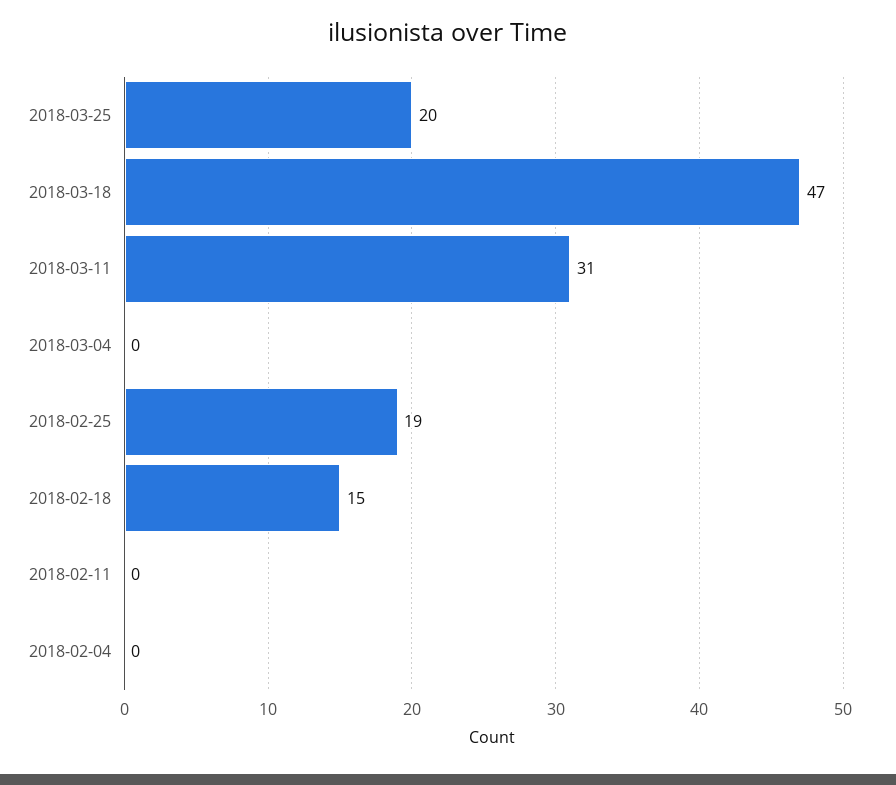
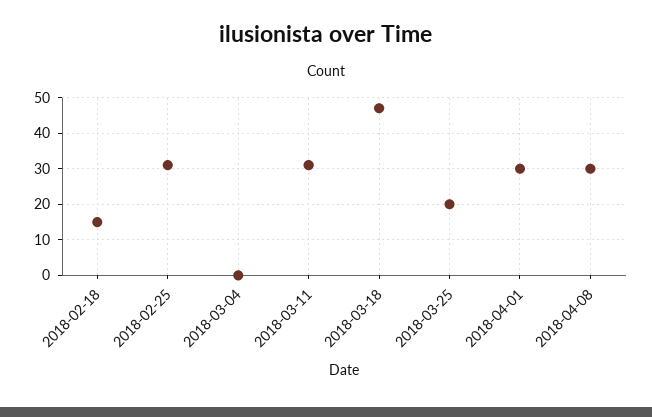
2018-02-25: 19 -> 30
2018-02-11: 0 -> none
2018-02-04: 0 -> none
2018-04-01: none -> 30
2018-04-08: none -> 30

